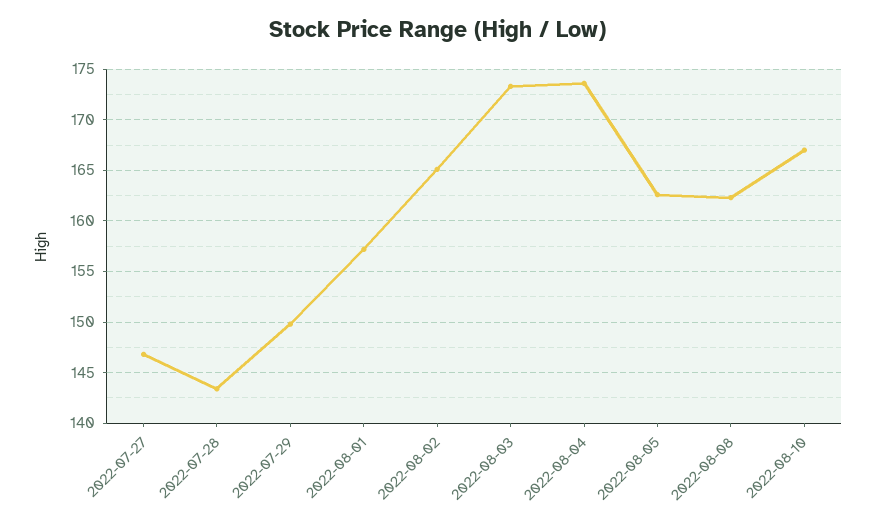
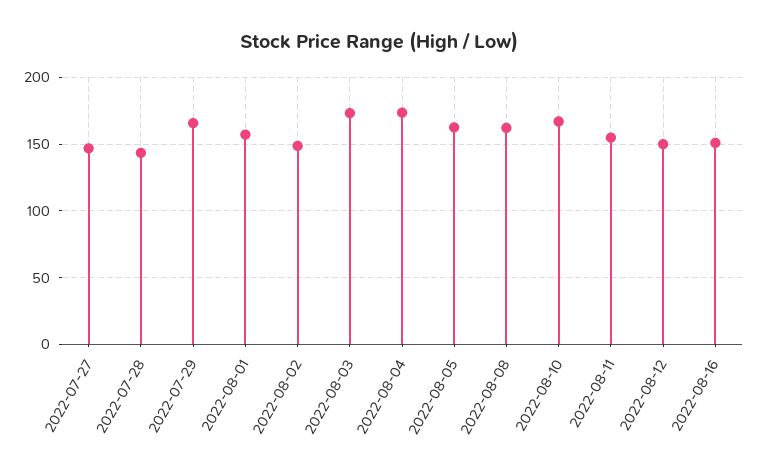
2022-07-29: 150 -> 165
2022-08-02: 165 -> 150
2022-08-11: none -> 155
2022-08-12: none -> 150
2022-08-16: none -> 150

